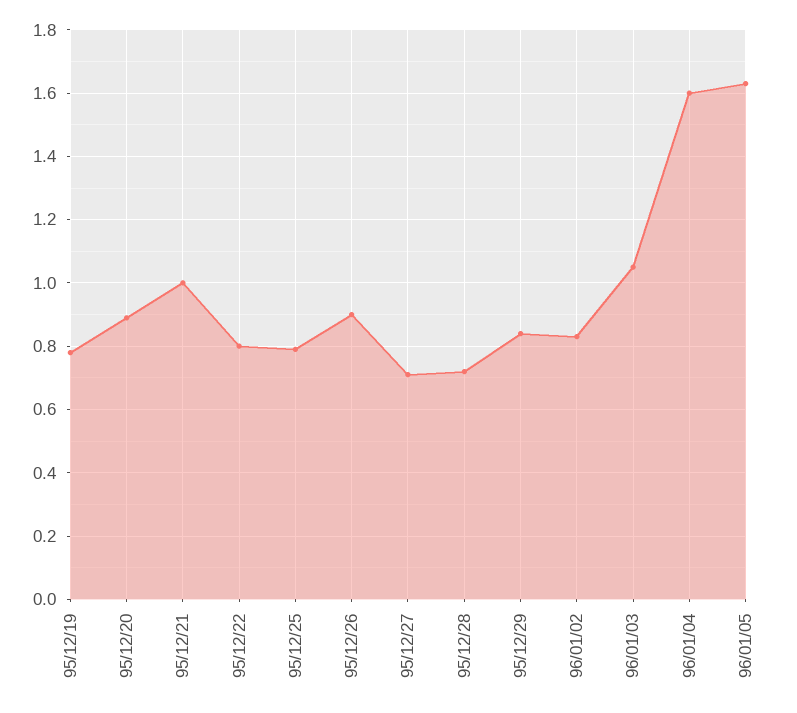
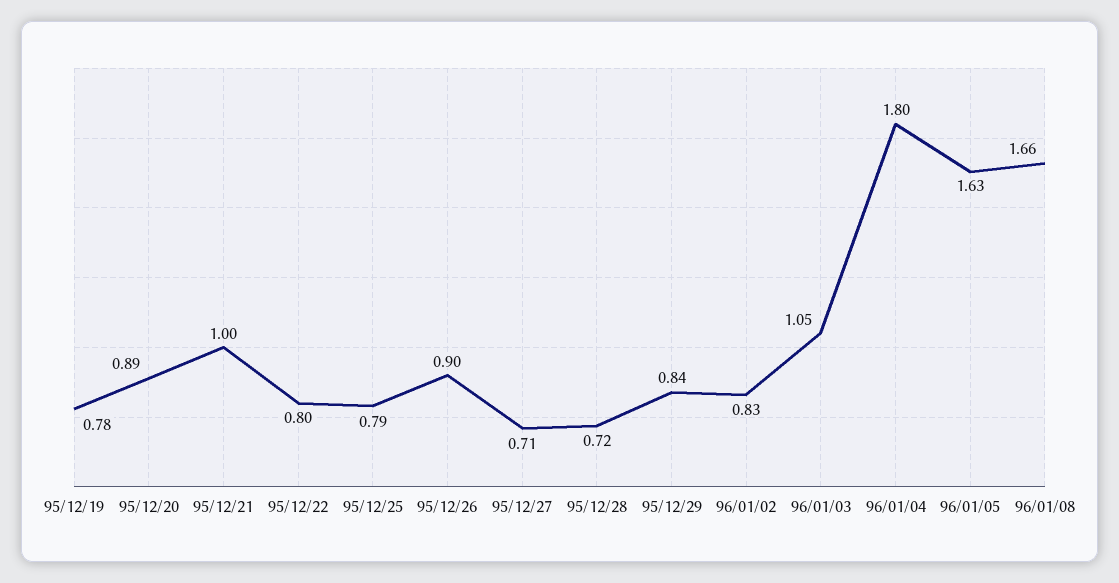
96/01/04: 1.6 -> 1.8
96/01/08: none -> 1.66

